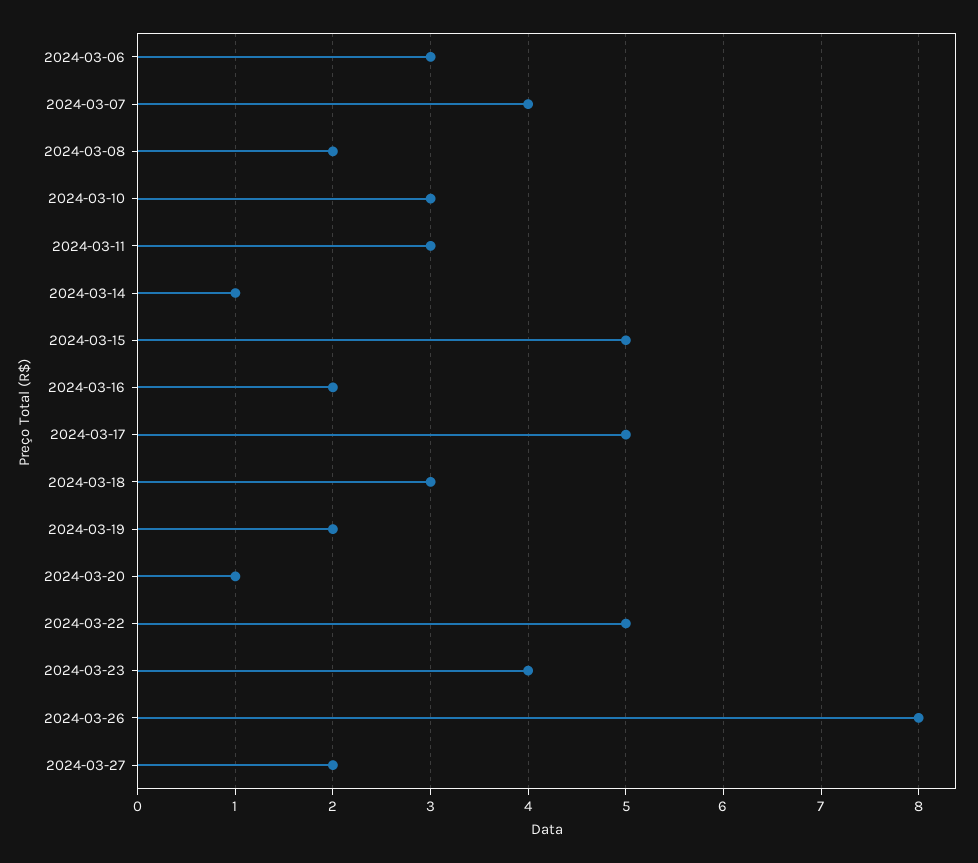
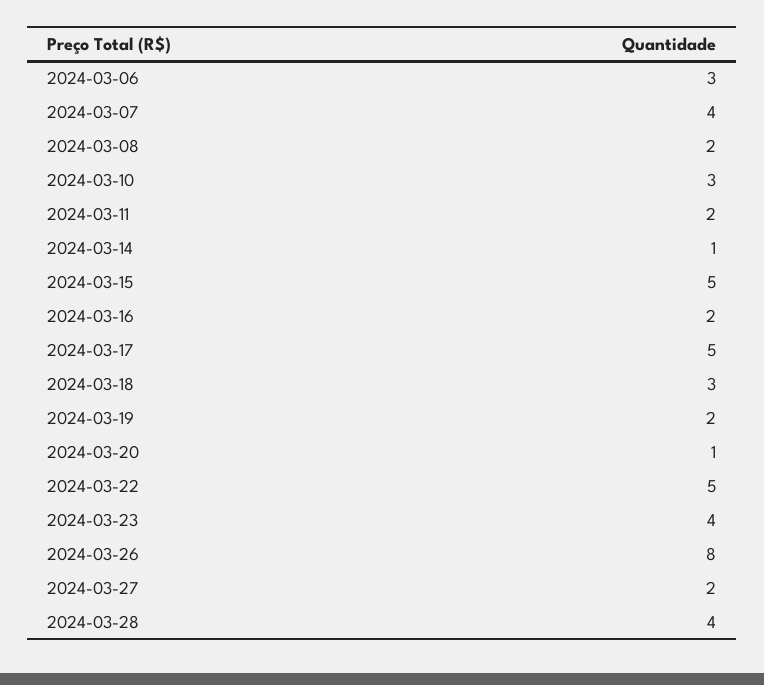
2024-03-11: 3 -> 2
2024-03-28: none -> 4

